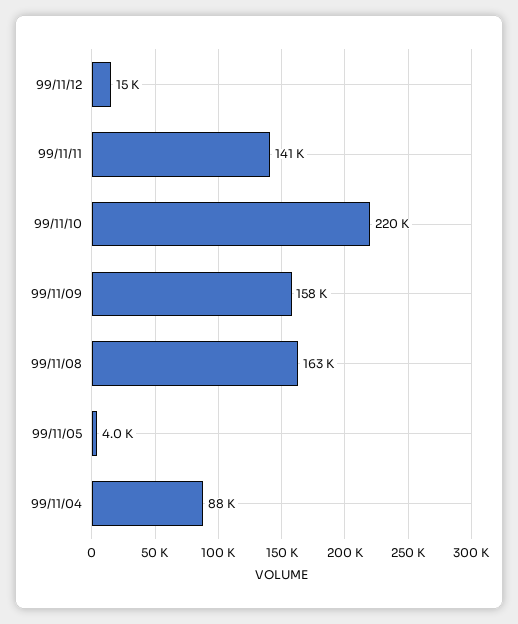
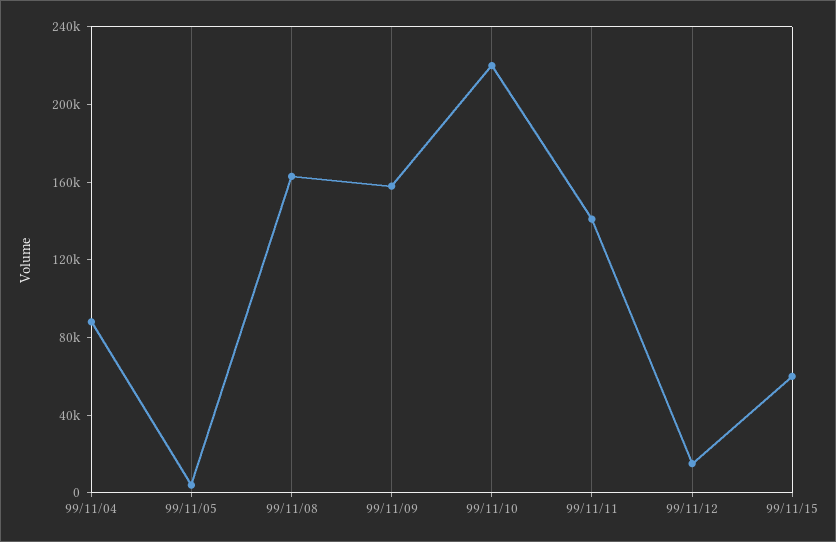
99/11/15: none -> 60000

